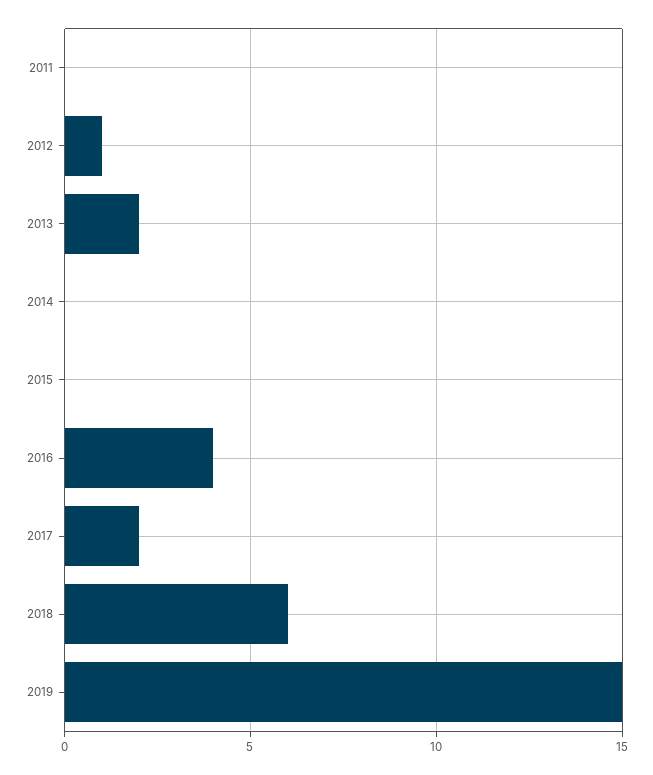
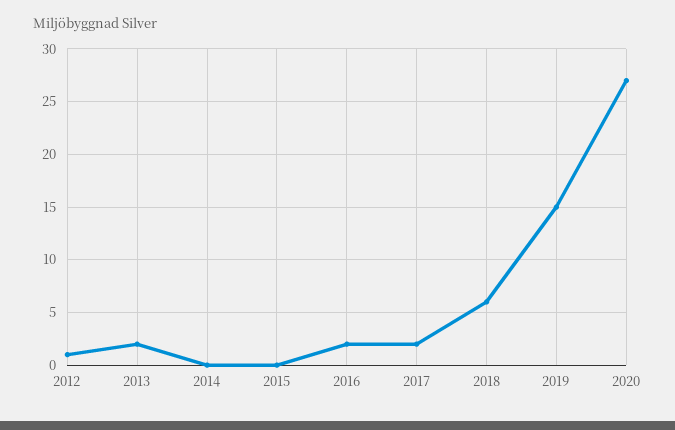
2011: 0 -> none
2016: 4 -> 2
2020: none -> 27

